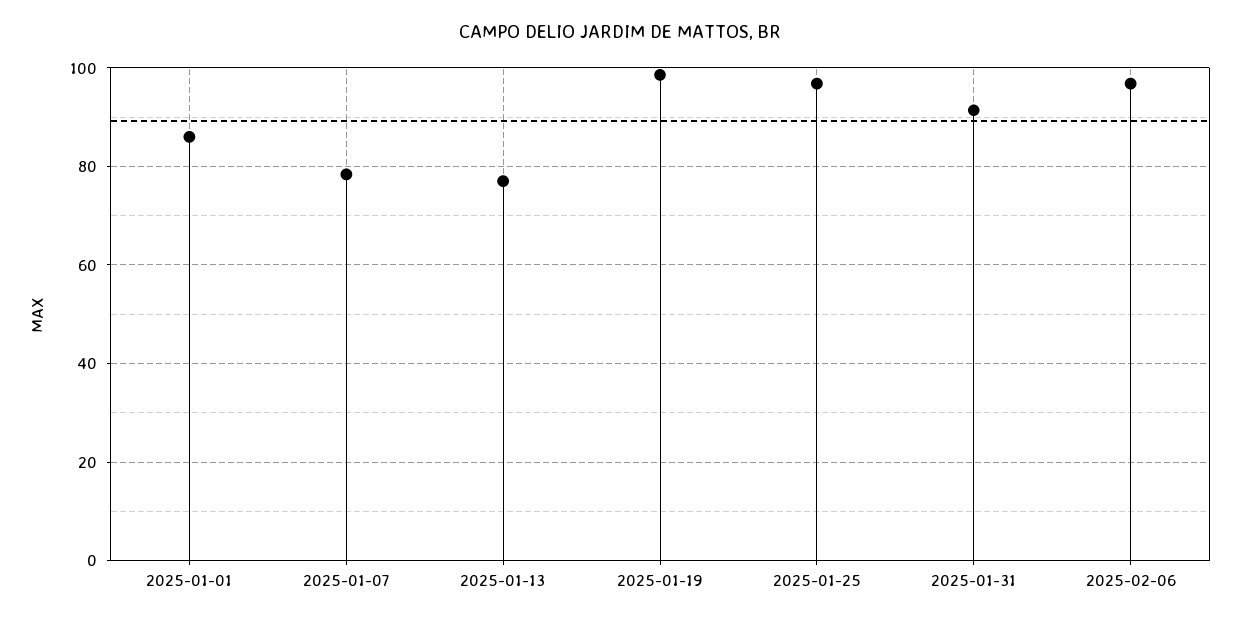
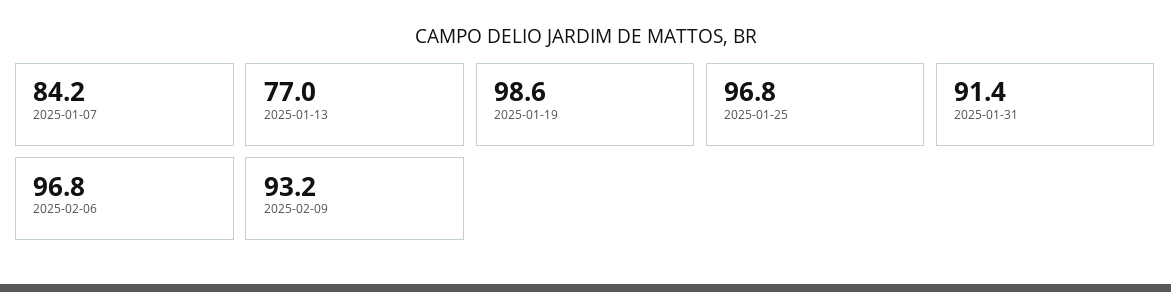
2025-01-01: 86 -> none
2025-01-07: 78 -> 84.2
2025-02-09: none -> 93.2

